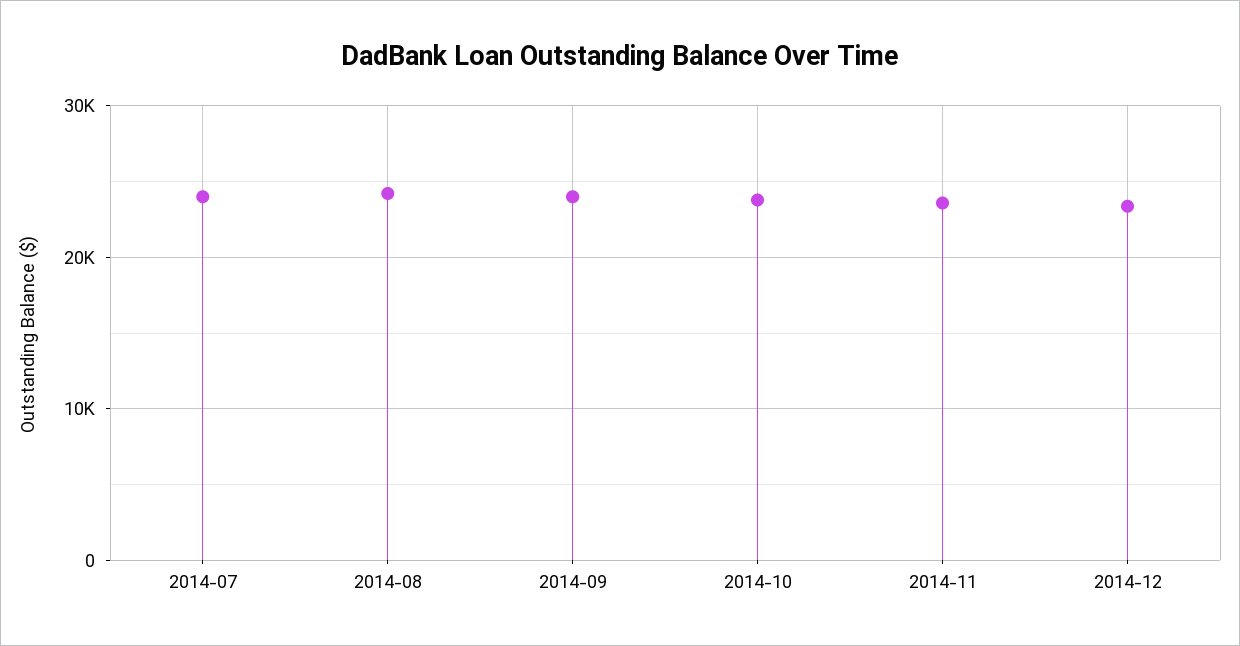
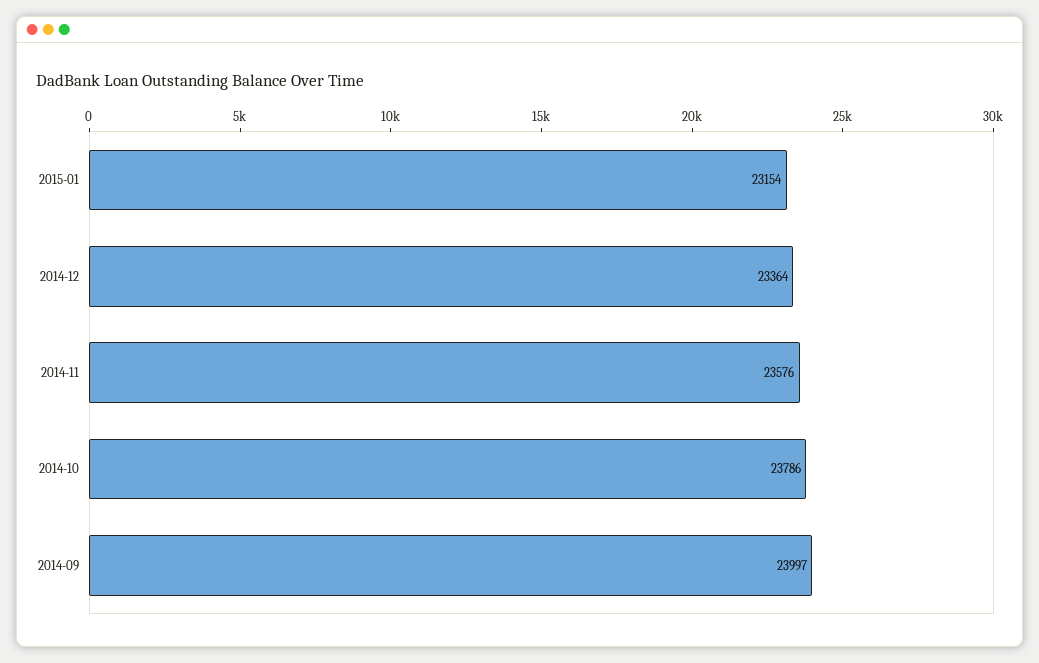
2014-07: 24000 -> none
2014-08: 24000 -> none
2015-01: none -> 23154

